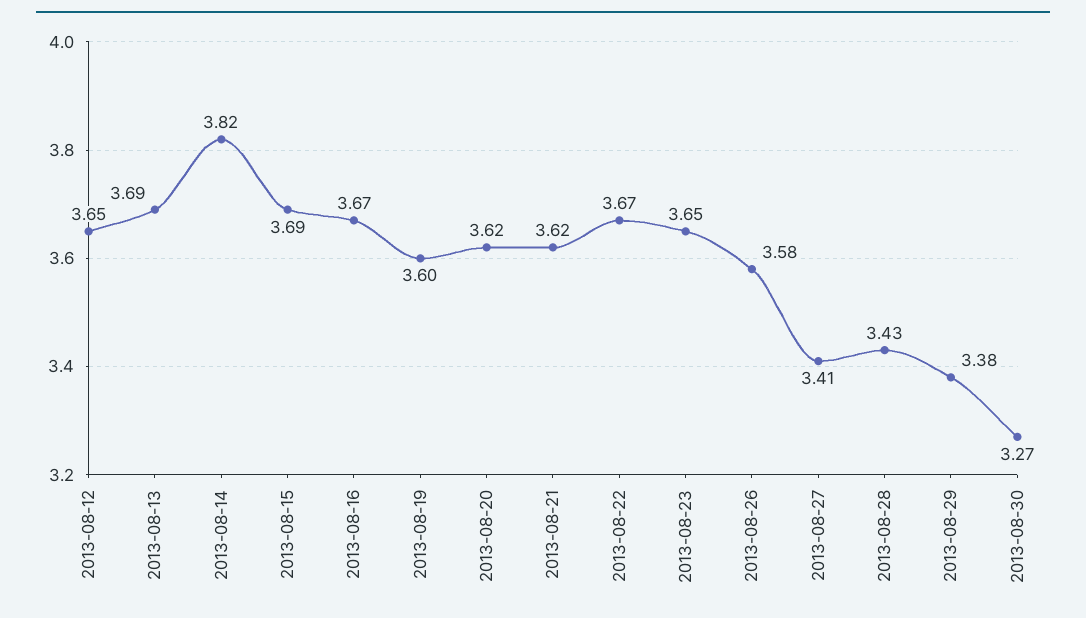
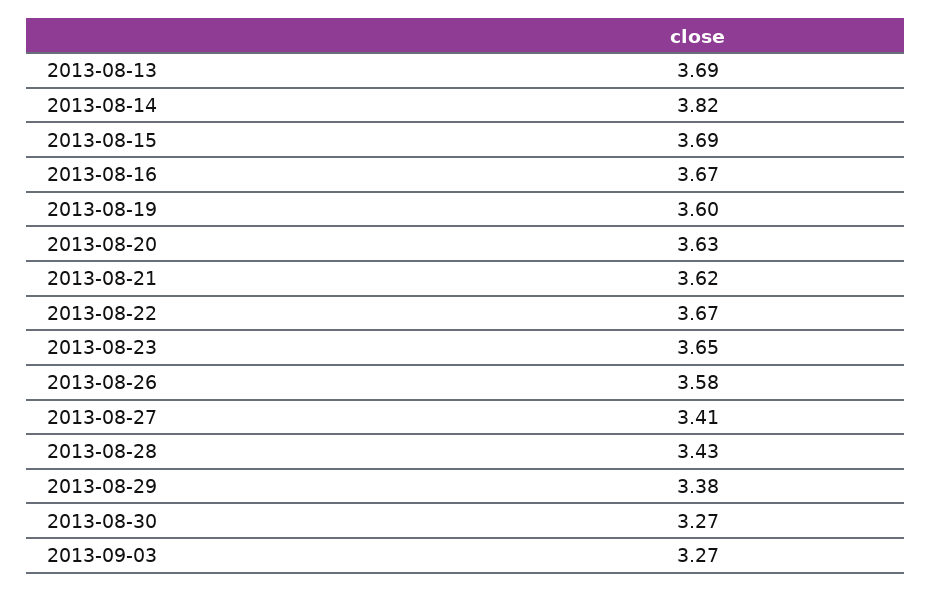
2013-08-12: 3.65 -> none
2013-08-20: 3.62 -> 3.63
2013-09-03: none -> 3.27

